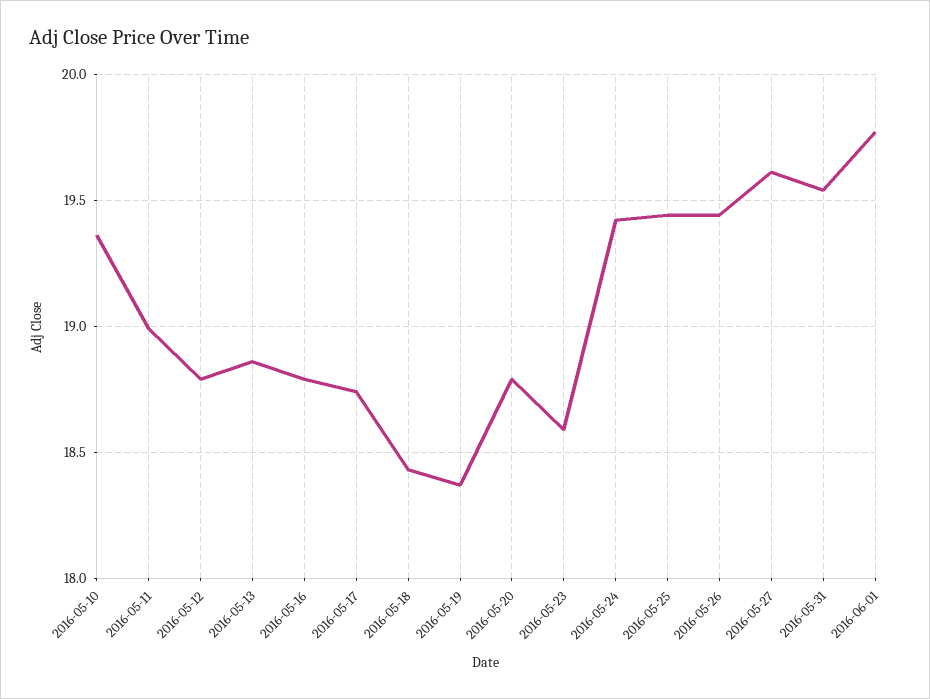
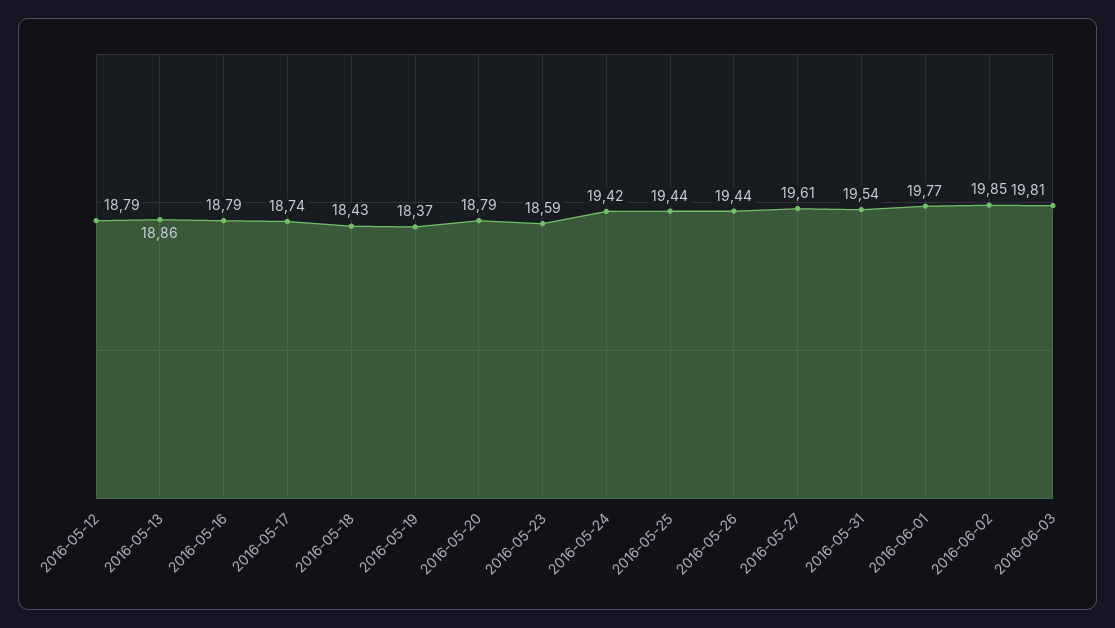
2016-05-10: 19.35 -> none
2016-05-11: 19 -> none
2016-06-02: none -> 19.85
2016-06-03: none -> 19.81

